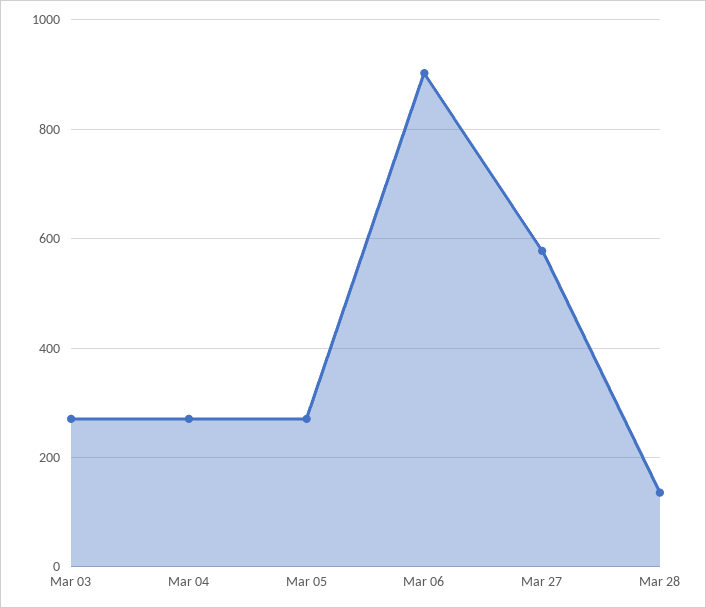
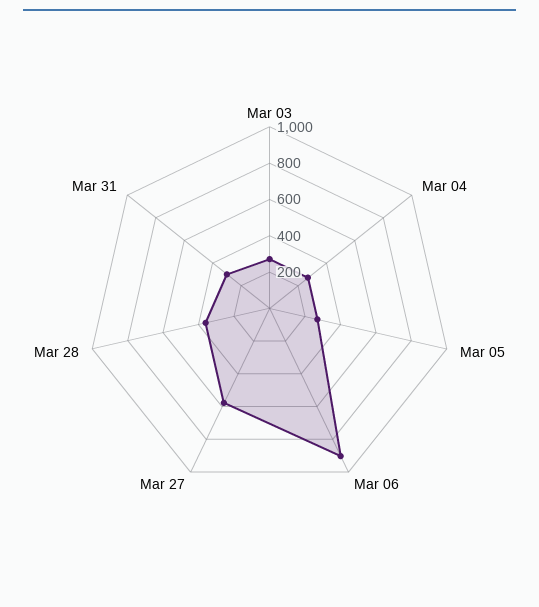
Mar 28: 140 -> 350
Mar 31: none -> 300

